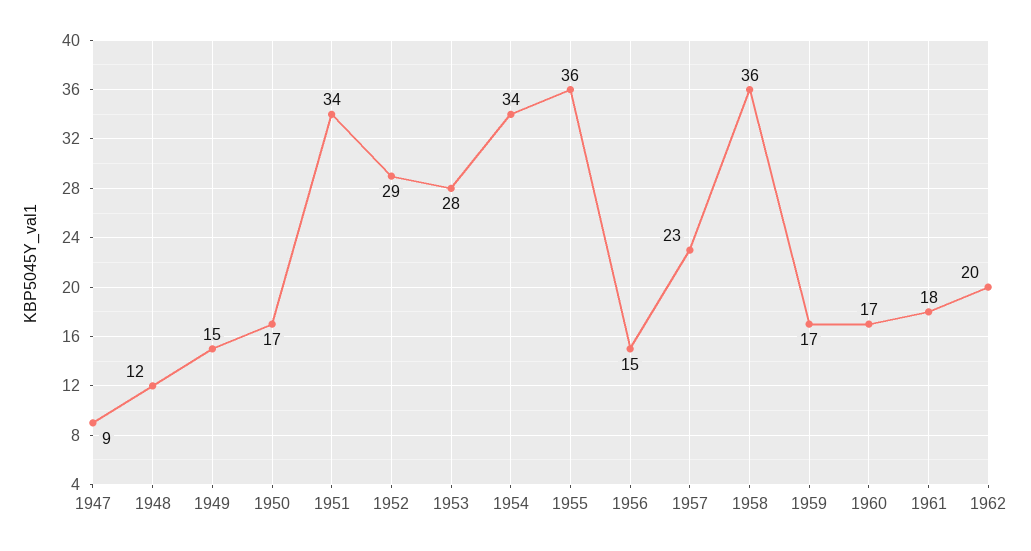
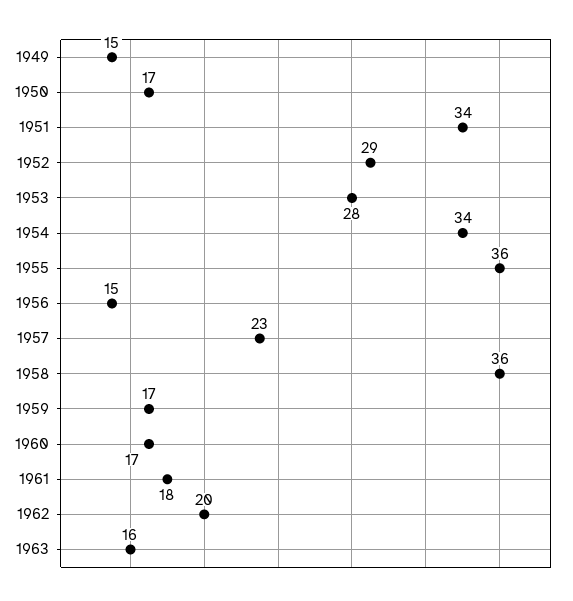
1947: 9 -> none
1948: 12 -> none
1963: none -> 16

